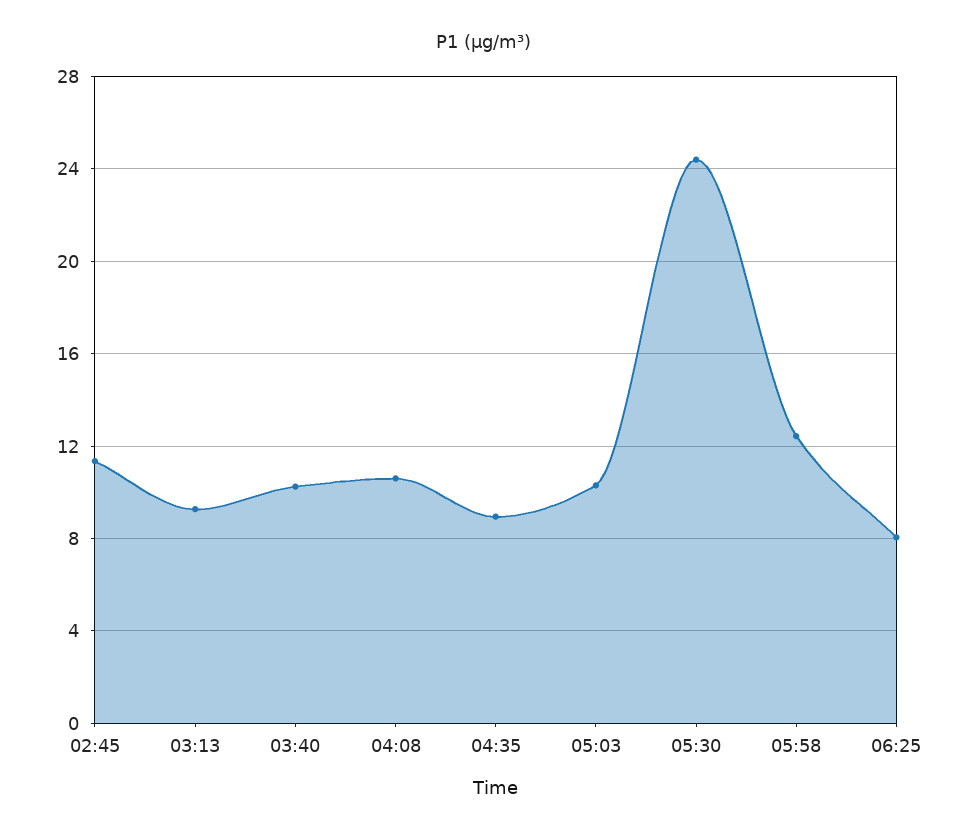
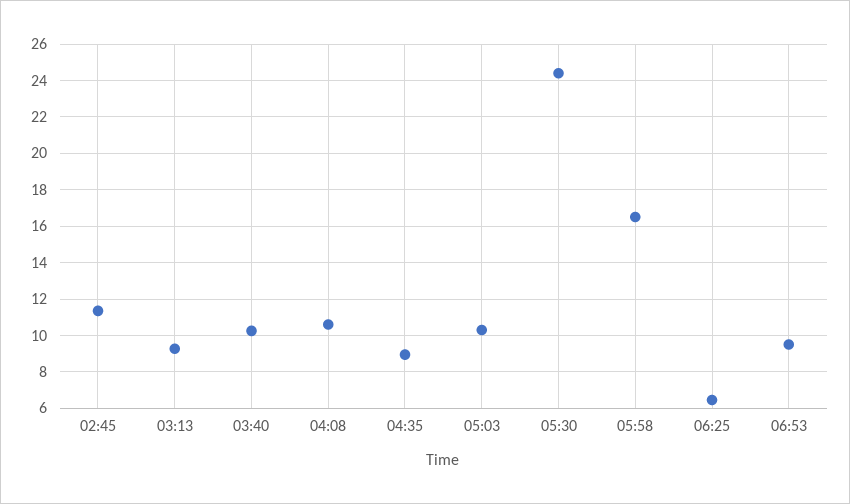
05:58: 12.5 -> 16.5
06:25: 8 -> 6.5
06:53: none -> 9.5

